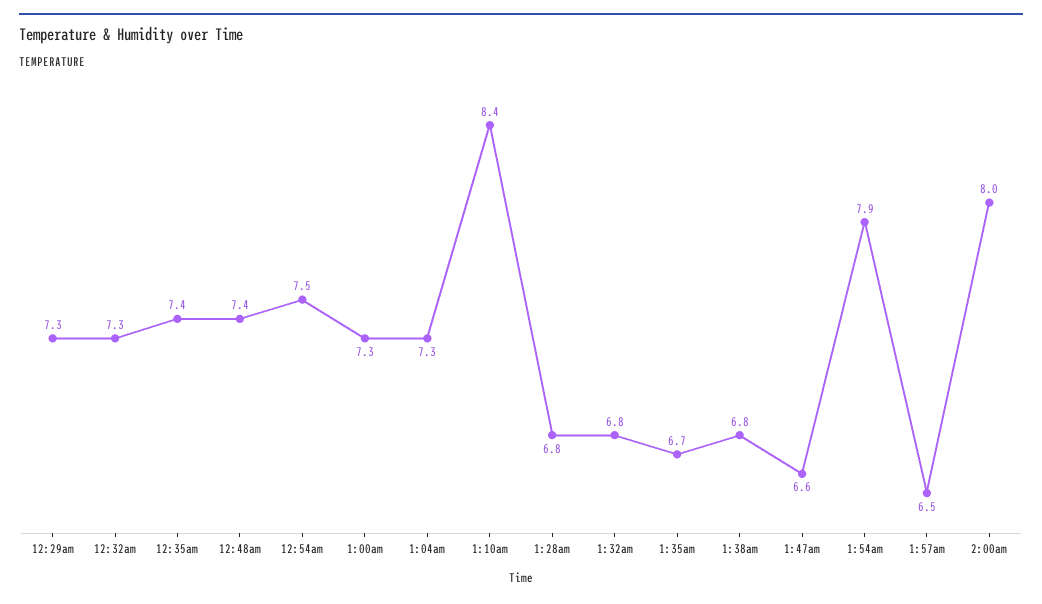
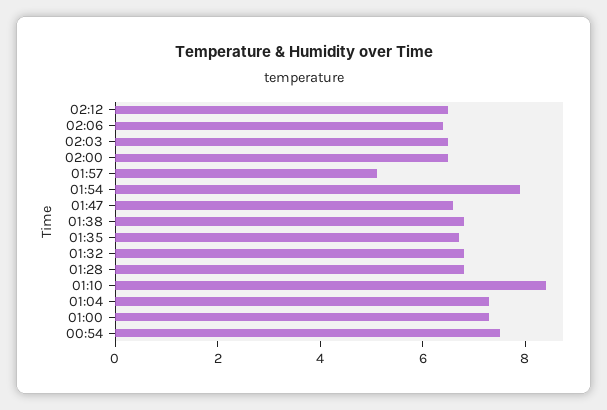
12:29am: 7.3 -> none
12:32am: 7.3 -> none
12:35am: 7.4 -> none
12:48am: 7.4 -> none
1:57am: 6.5 -> 5
2:00am: 8 -> 6.5
02:12: none -> 6.5
02:06: none -> 6.5
02:03: none -> 6.5

